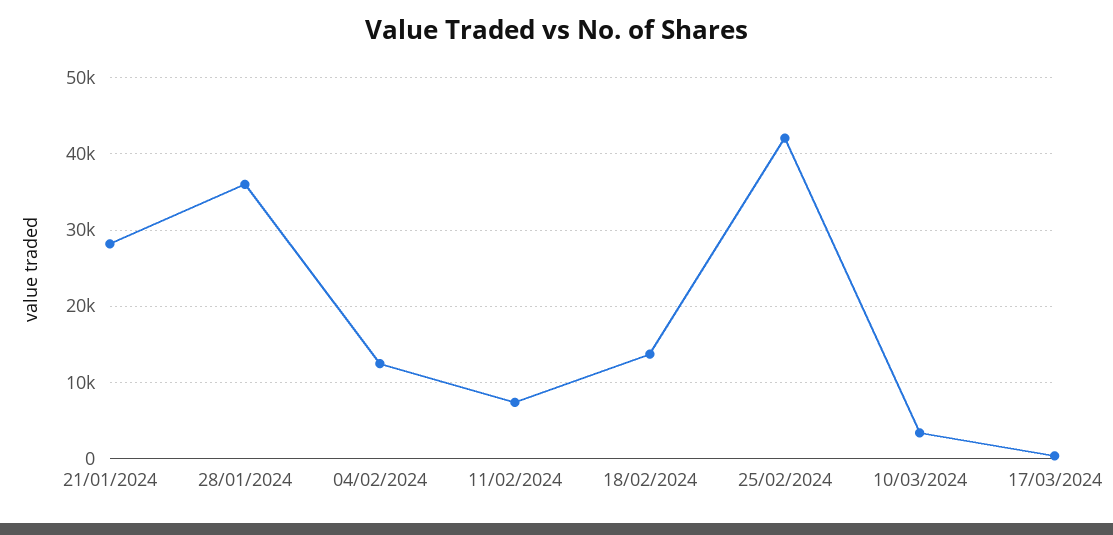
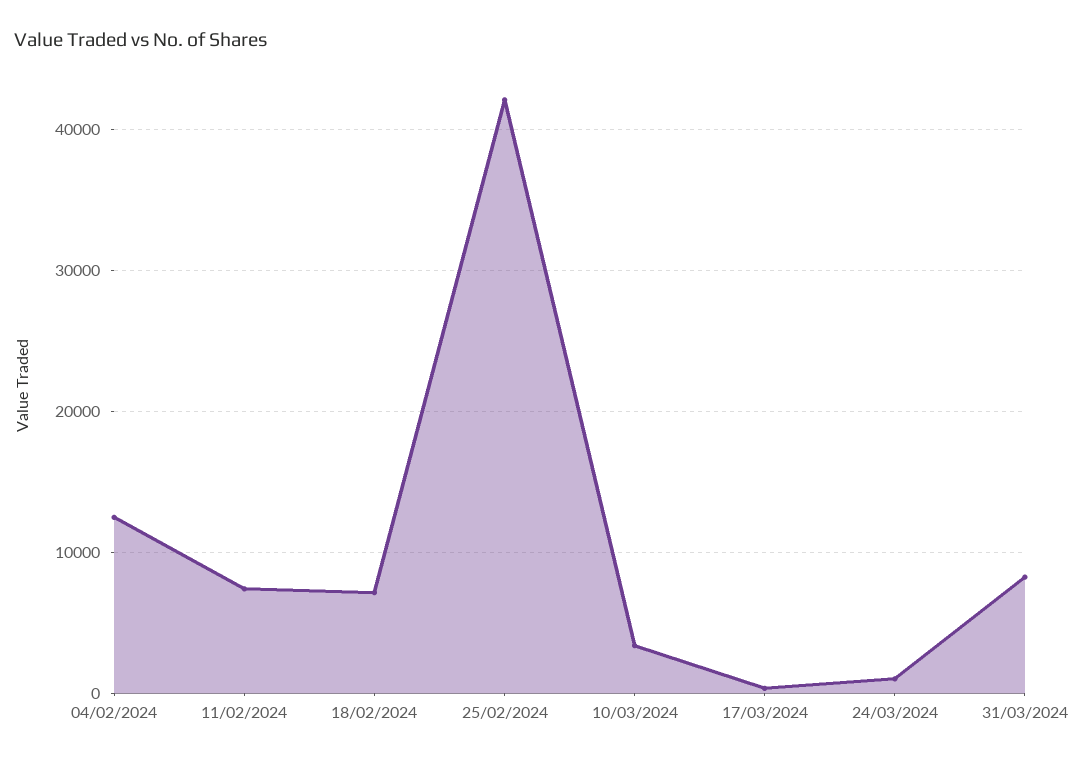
21/01/2024: 28000 -> none
28/01/2024: 36000 -> none
18/02/2024: 14000 -> 7000
24/03/2024: none -> 1000
31/03/2024: none -> 8000

